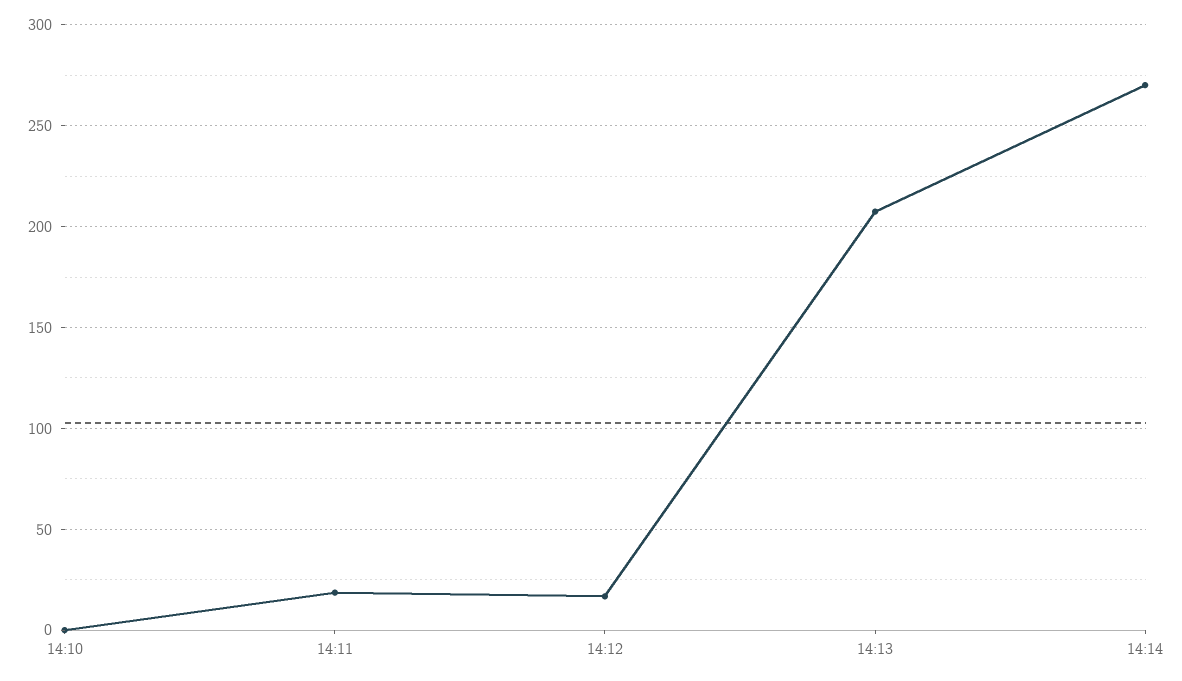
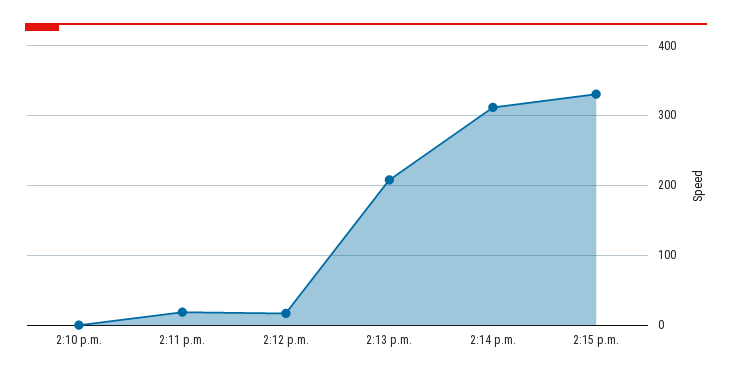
14:14: 270 -> 310
2:15 p.m.: none -> 330

